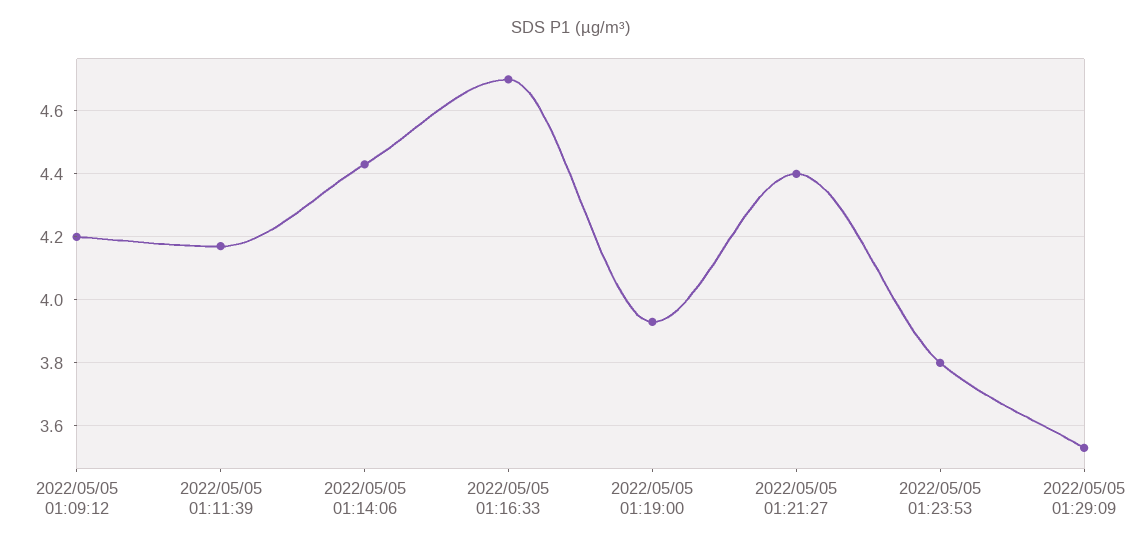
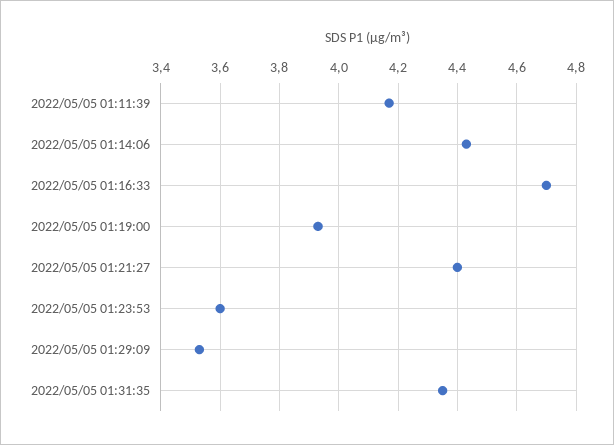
2022/05/05 01:09:12: 4.2 -> none
2022/05/05 01:23:53: 3.8 -> 3.6
2022/05/05 01:31:35: none -> 4.35

